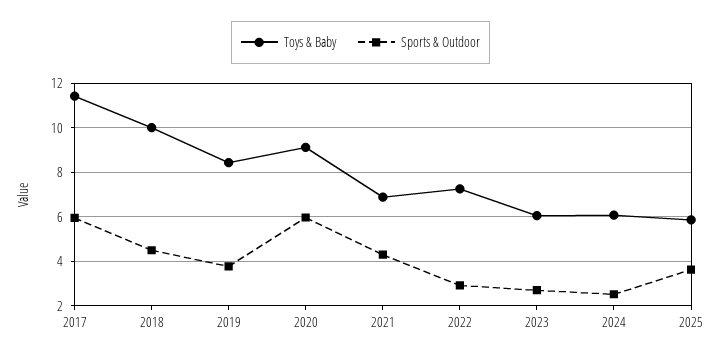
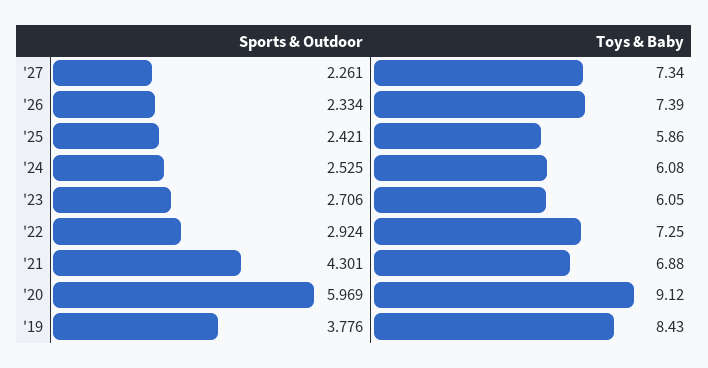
Toys & Baby, 2017: 11.5 -> none
Sports & Outdoor, 2017: 6 -> none
Toys & Baby, 2018: 10 -> none
Sports & Outdoor, 2018: 4.5 -> none
Sports & Outdoor, 2025: 3.5 -> 2.421
Sports & Outdoor, '27: none -> 2.261
Toys & Baby, '27: none -> 7.34
Sports & Outdoor, '26: none -> 2.334
Toys & Baby, '26: none -> 7.39

